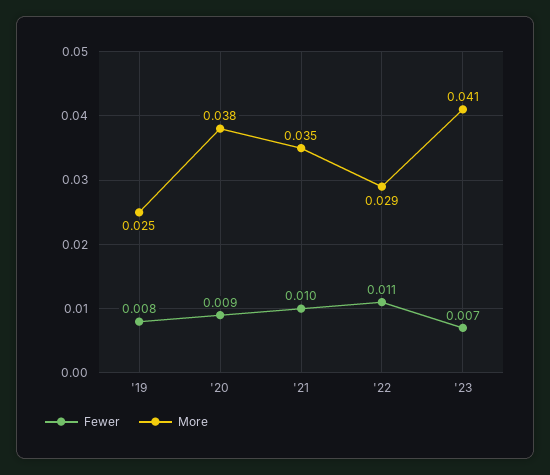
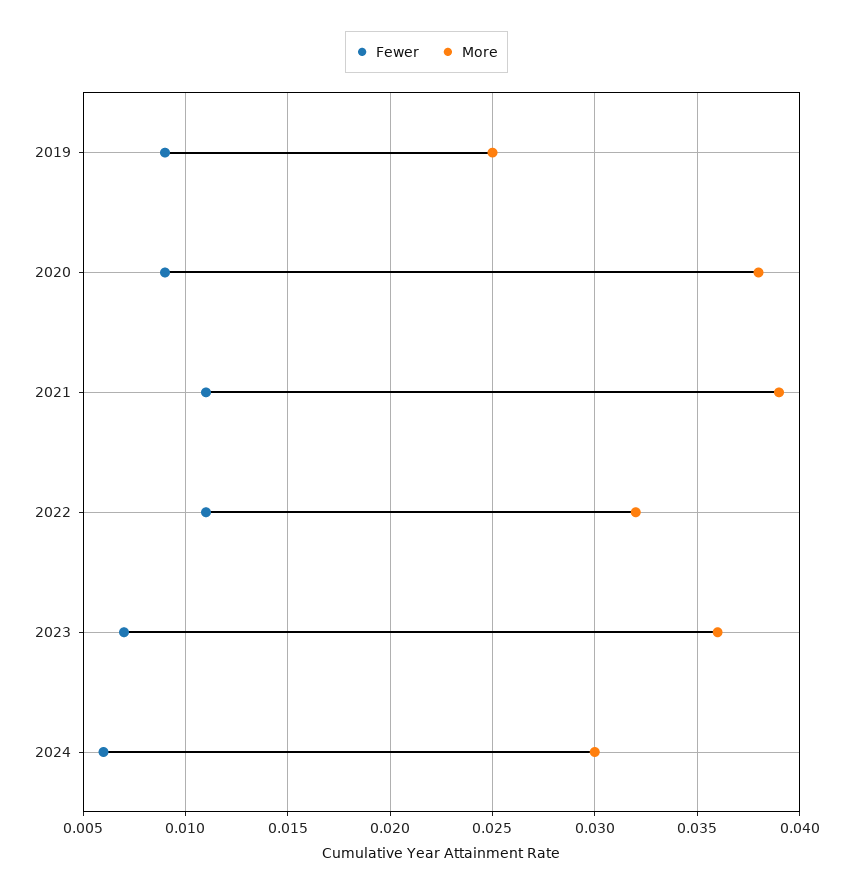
Fewer, '19: 0.008 -> 0.009
Fewer, '21: 0.01 -> 0.011
More, '21: 0.035 -> 0.039
More, '22: 0.029 -> 0.032
More, '23: 0.041 -> 0.036
Fewer, 2024: none -> 0.006
More, 2024: none -> 0.03

